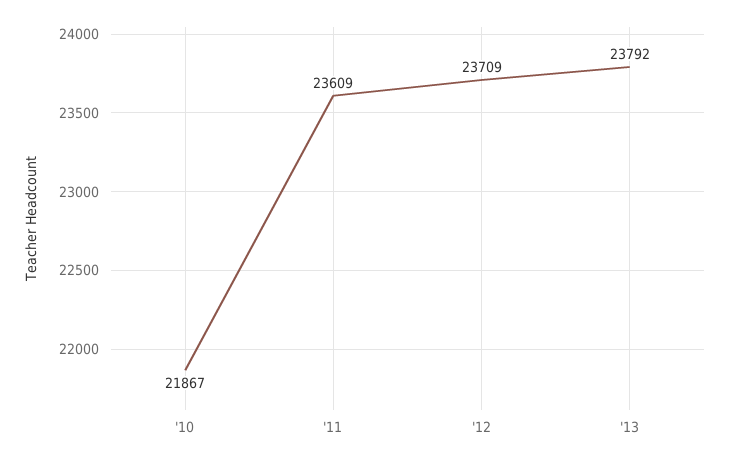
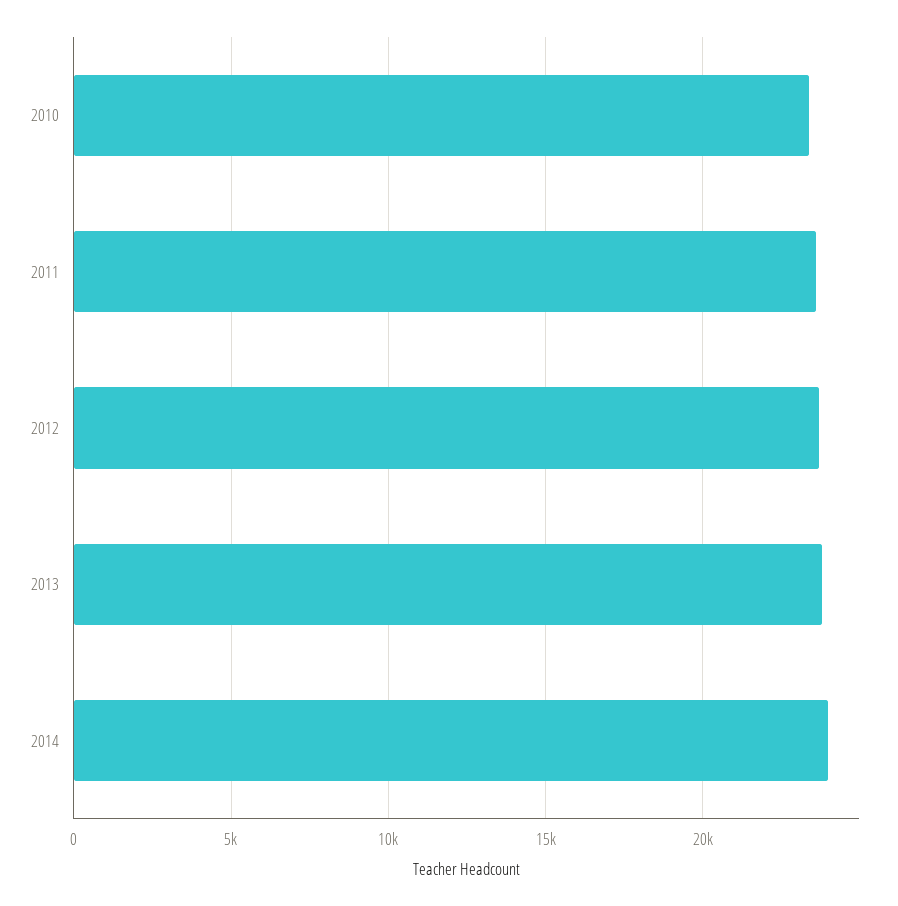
'10: 21867 -> 23500
2014: none -> 24000

